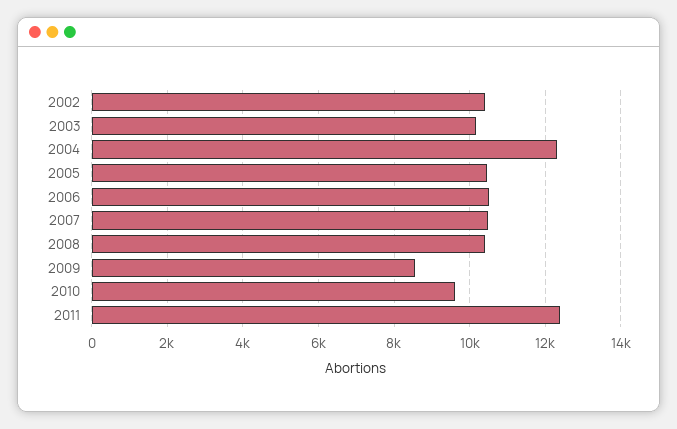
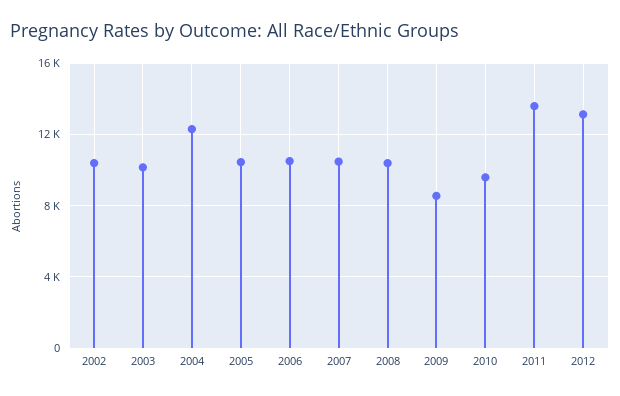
2011: 12400 -> 13500
2012: none -> 13000

